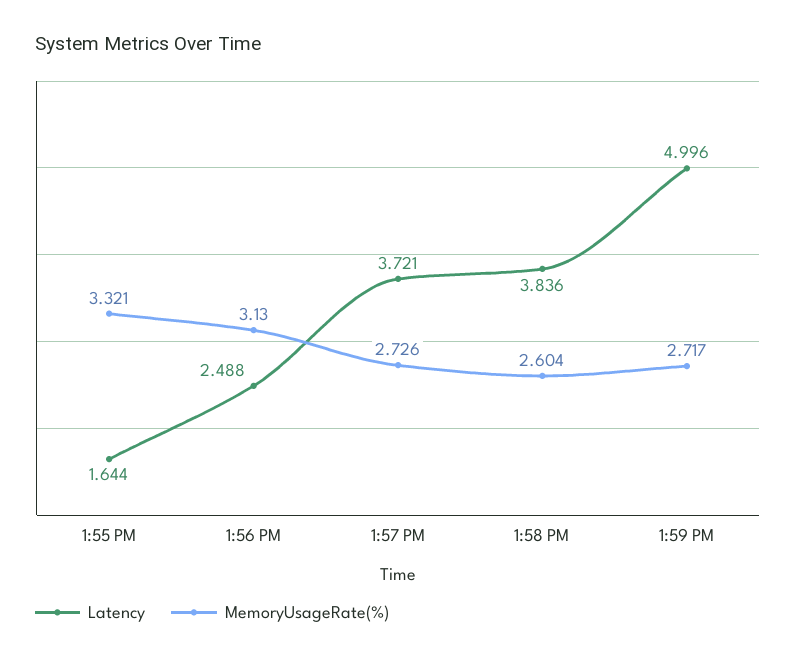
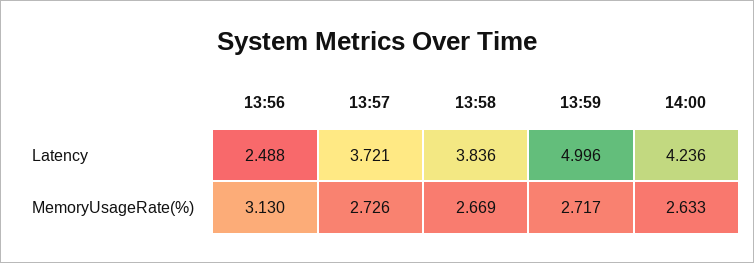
Latency, 1:55 PM: 1.644 -> none
MemoryUsageRate(%), 1:55 PM: 3.321 -> none
MemoryUsageRate(%), 1:58 PM: 2.604 -> 2.669
Latency, 14:00: none -> 4.236
MemoryUsageRate(%), 14:00: none -> 2.633

